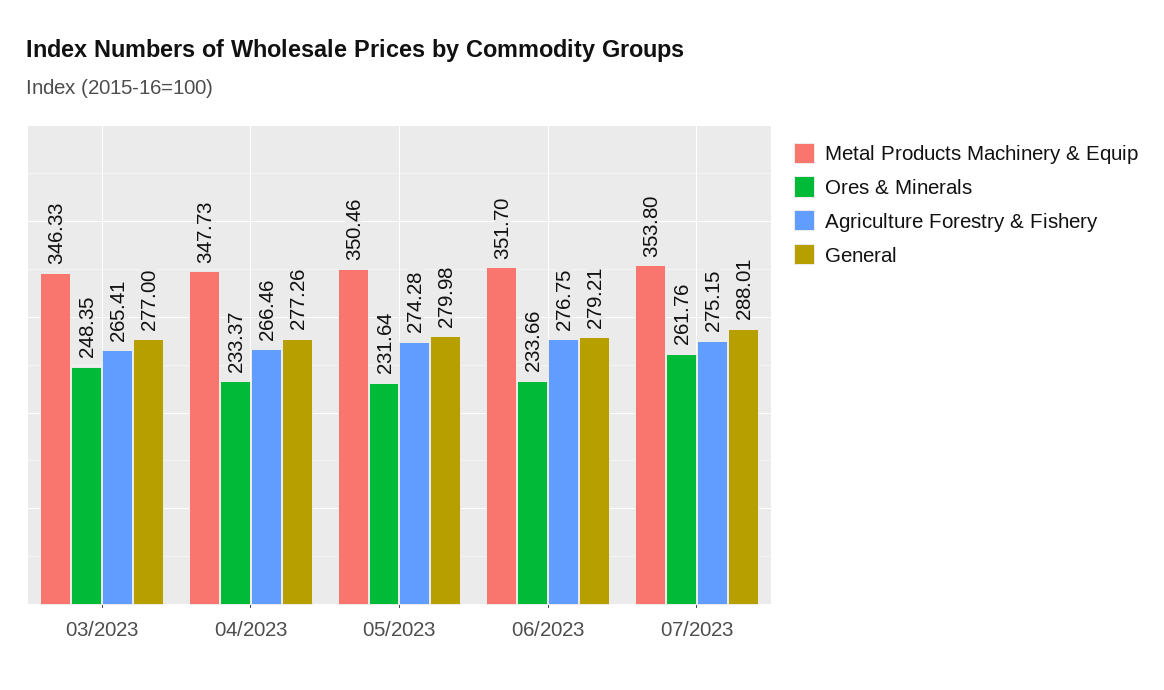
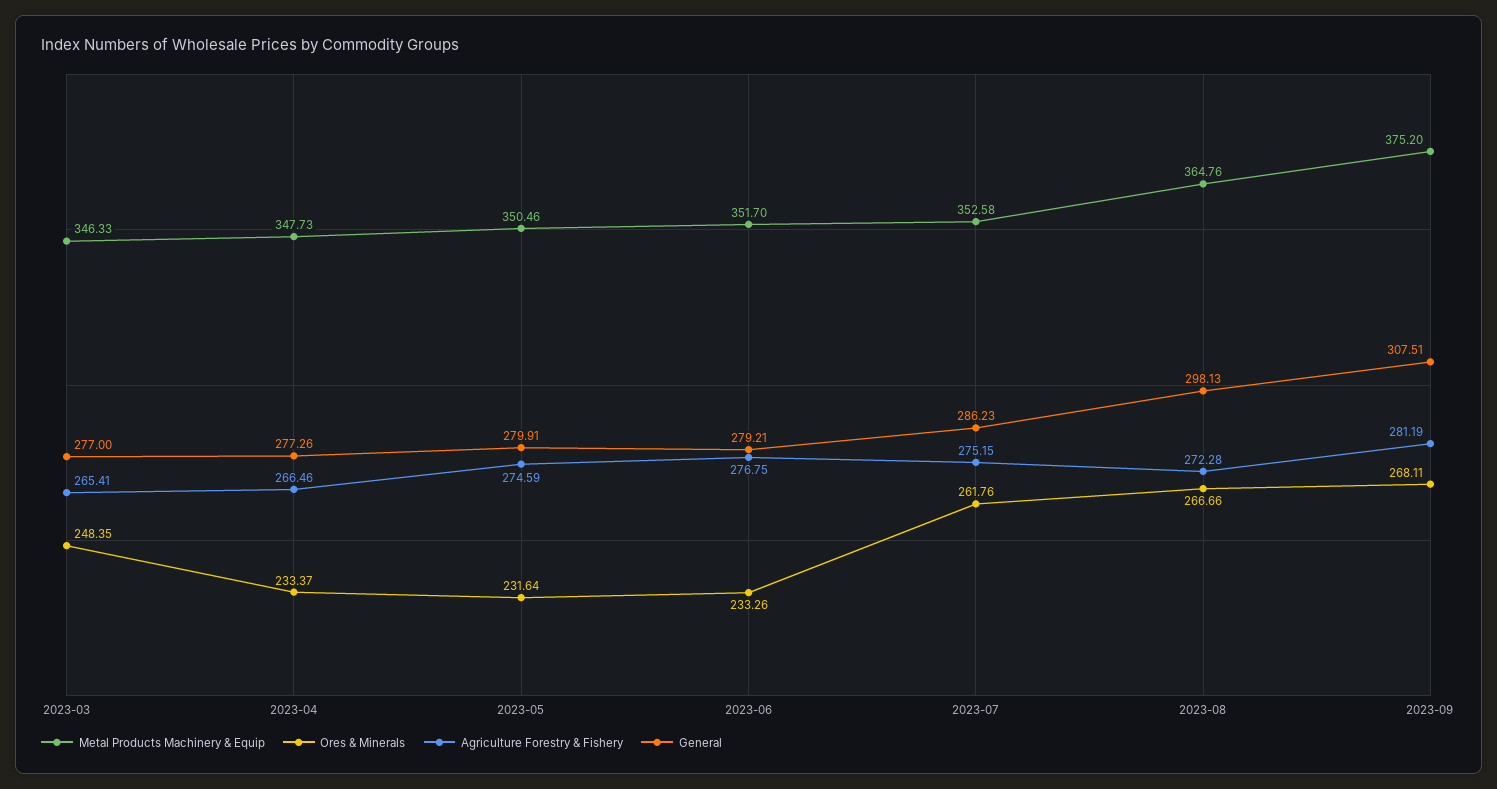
Agriculture Forestry & Fishery, 05/2023: 274.28 -> 274.59
General, 05/2023: 279.98 -> 279.91
Ores & Minerals, 06/2023: 233.66 -> 233.26
Metal Products Machinery & Equip, 07/2023: 353.8 -> 352.58
General, 07/2023: 288.01 -> 286.23
Metal Products Machinery & Equip, 2023-08: none -> 364.76
Ores & Minerals, 2023-08: none -> 266.66
Agriculture Forestry & Fishery, 2023-08: none -> 272.28
General, 2023-08: none -> 298.13
Metal Products Machinery & Equip, 2023-09: none -> 375.2
Ores & Minerals, 2023-09: none -> 268.11
Agriculture Forestry & Fishery, 2023-09: none -> 281.19
General, 2023-09: none -> 307.51

